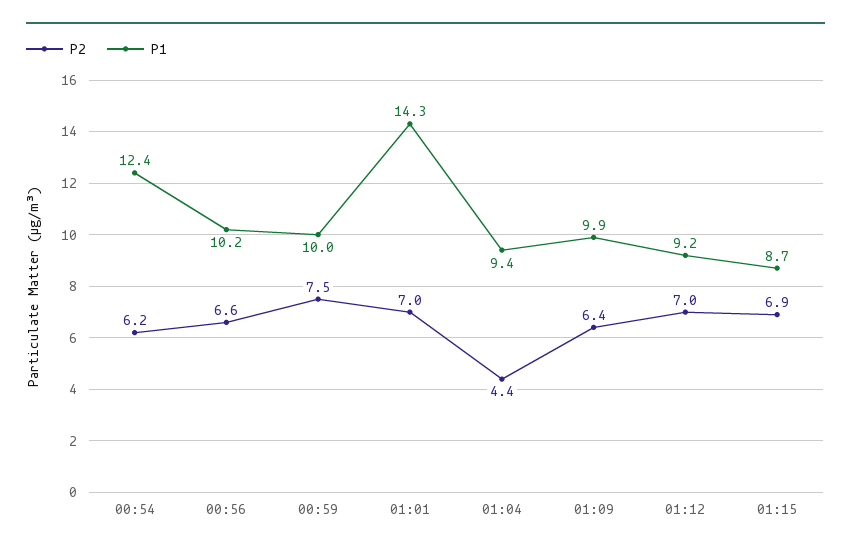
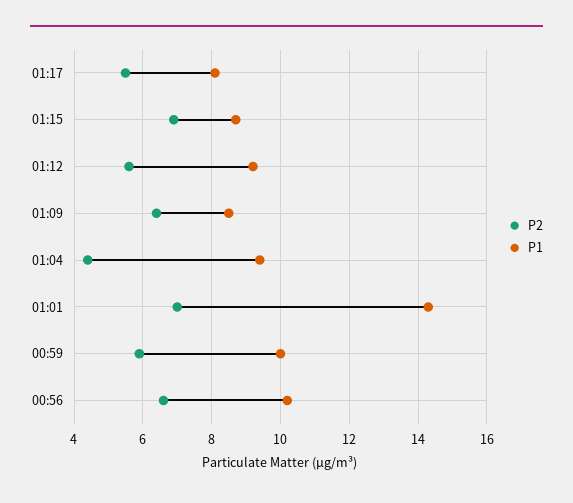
P2, 00:54: 6.2 -> none
P1, 00:54: 12.4 -> none
P2, 00:59: 7.5 -> 6
P1, 01:09: 9.9 -> 8.5
P2, 01:12: 7 -> 5.5
P2, 01:17: none -> 5.5
P1, 01:17: none -> 8

